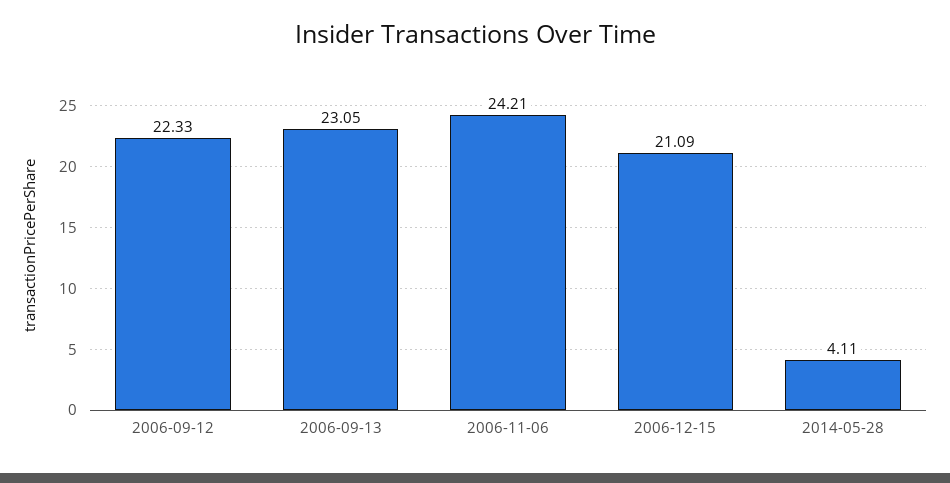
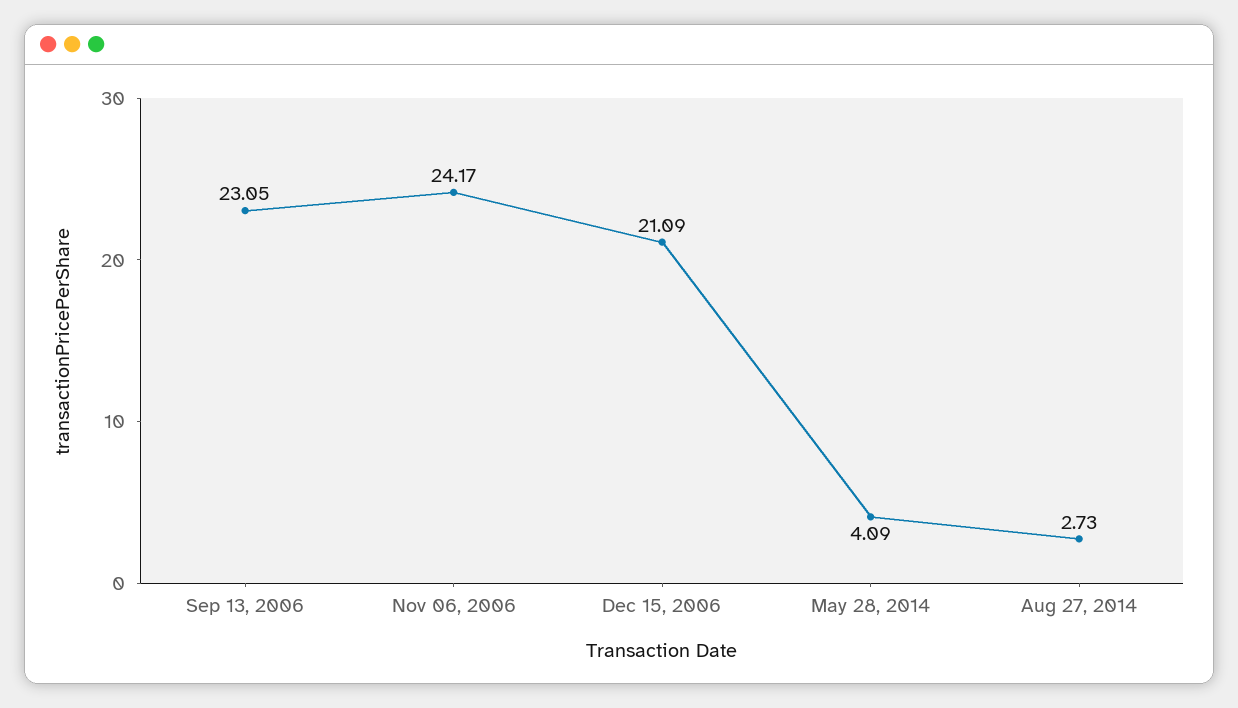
2006-09-12: 22.33 -> none
2006-11-06: 24.21 -> 24.17
2014-05-28: 4.11 -> 4.09
Aug 27, 2014: none -> 2.73

